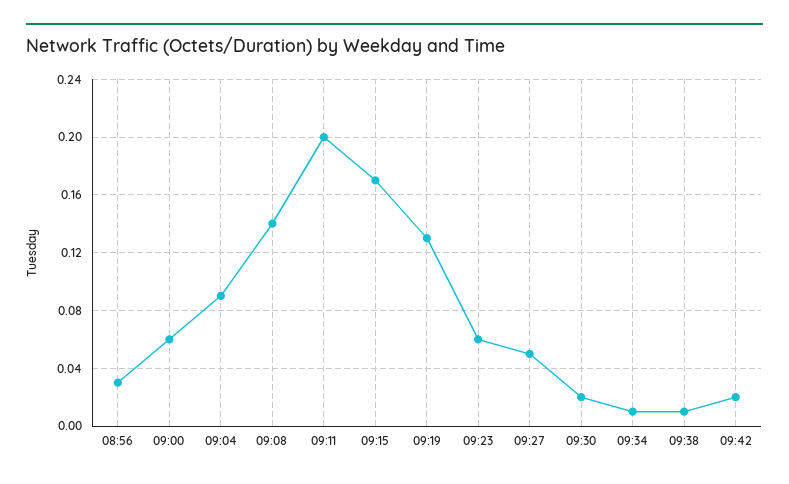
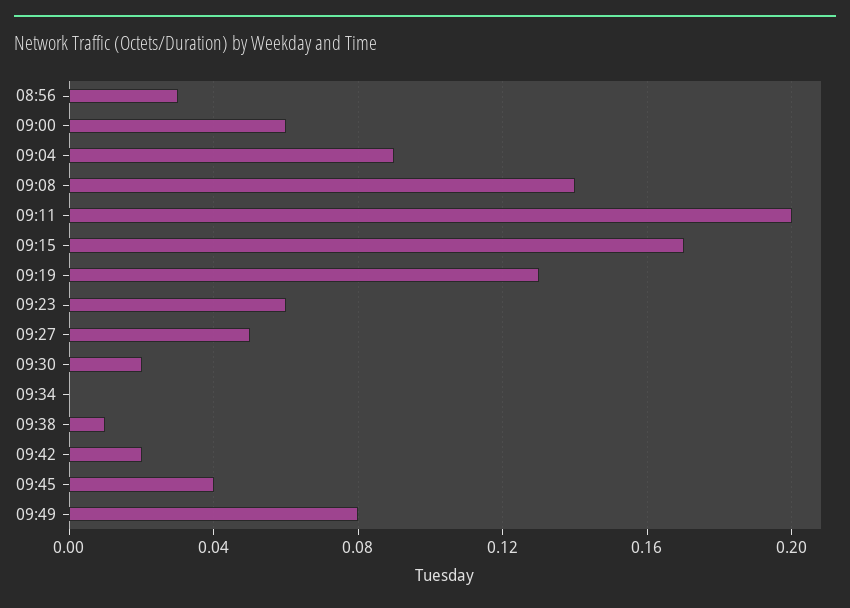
09:34: 0.01 -> 0
09:45: none -> 0.04
09:49: none -> 0.08

